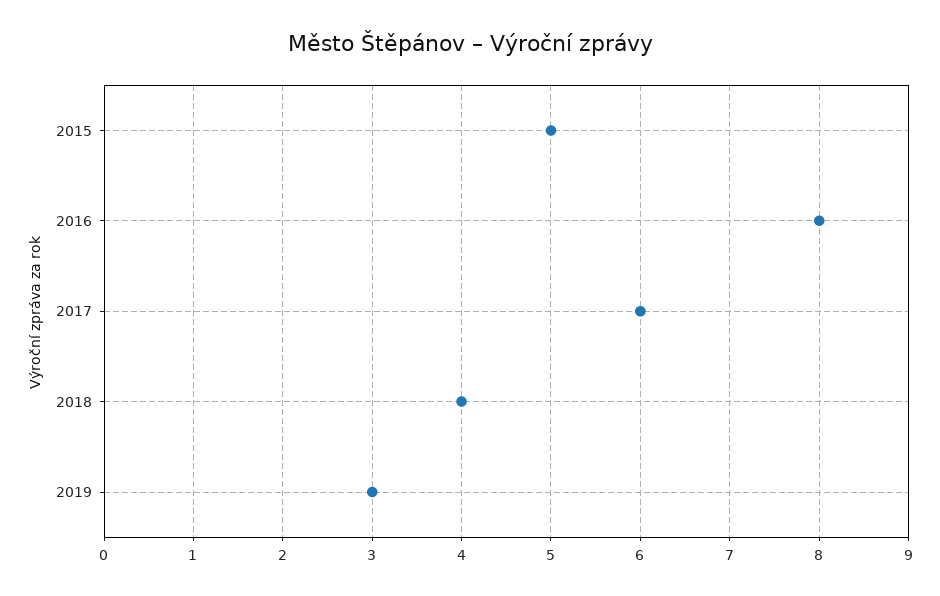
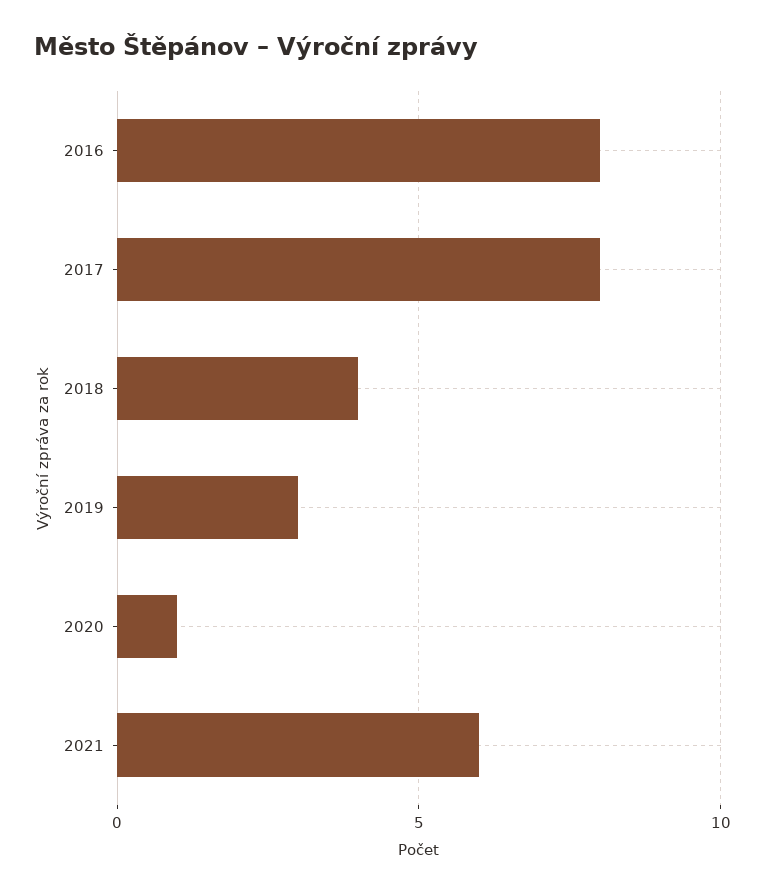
2015: 5 -> none
2017: 6 -> 8
2020: none -> 1
2021: none -> 6

